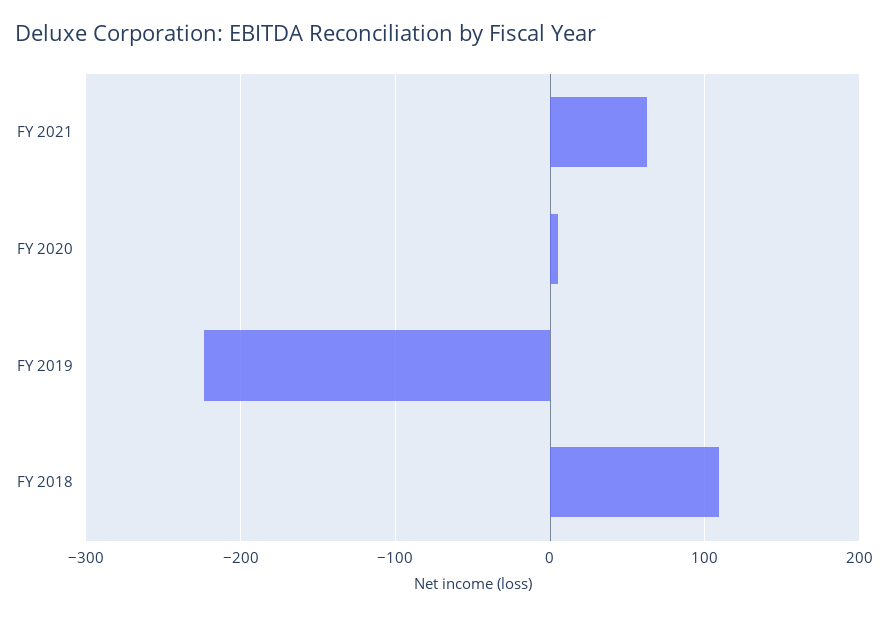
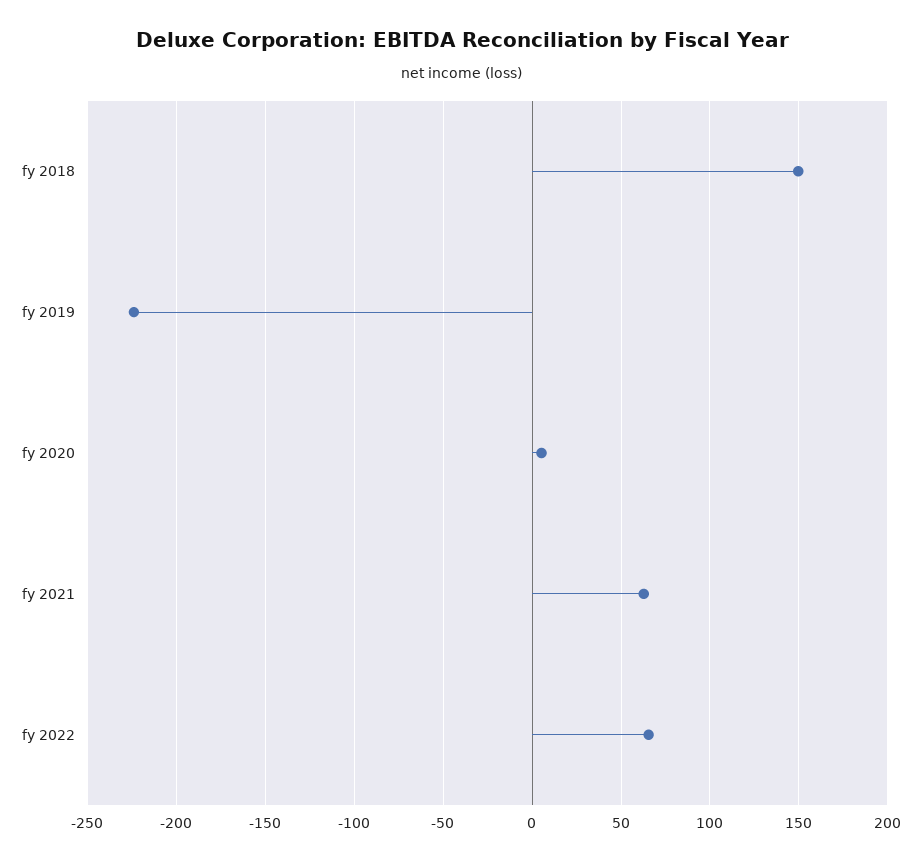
FY 2018: 110 -> 150
fy 2022: none -> 65

